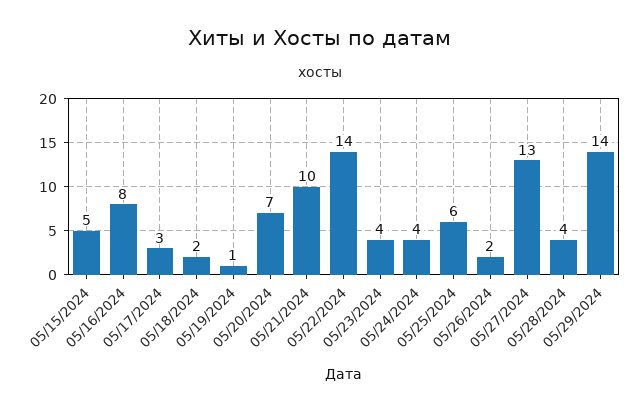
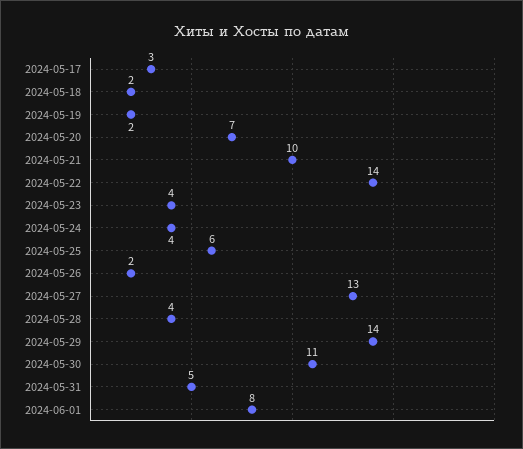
05/15/2024: 5 -> none
05/16/2024: 8 -> none
05/19/2024: 1 -> 2
2024-05-30: none -> 11
2024-05-31: none -> 5
2024-06-01: none -> 8

